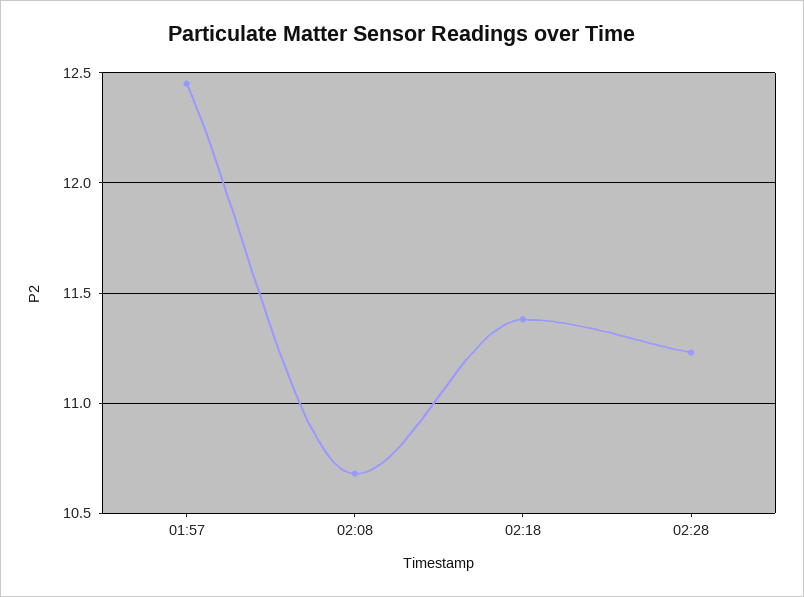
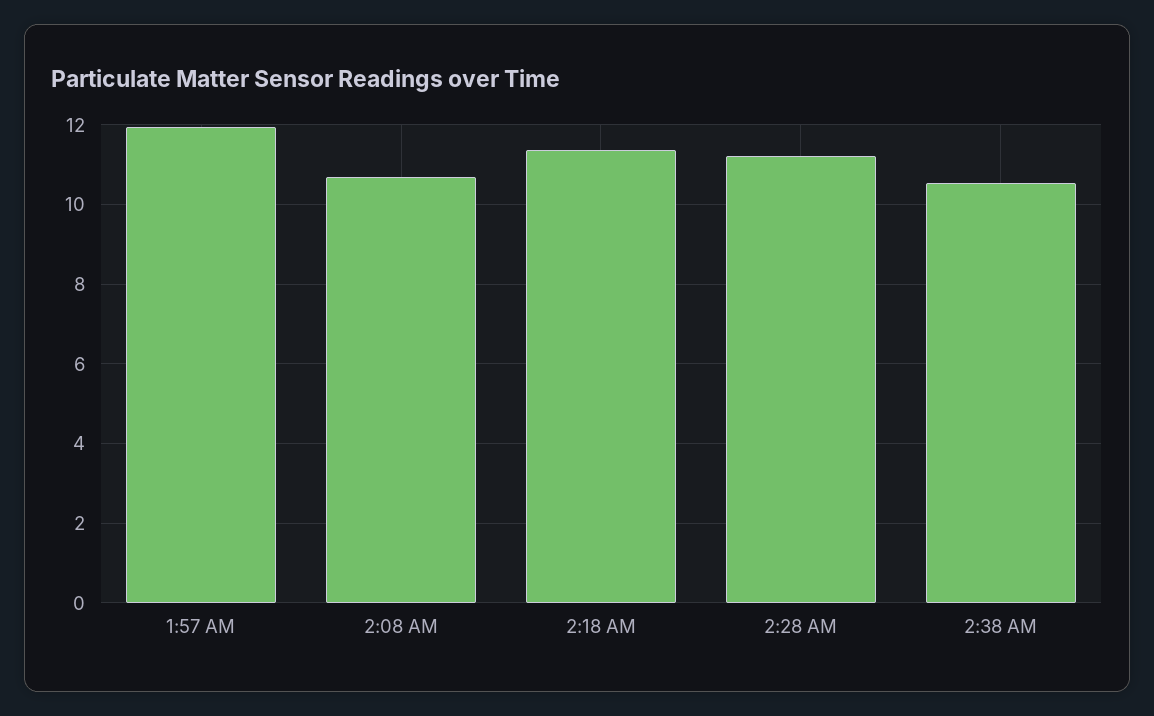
01:57: 12.45 -> 12
2:38 AM: none -> 10.6

